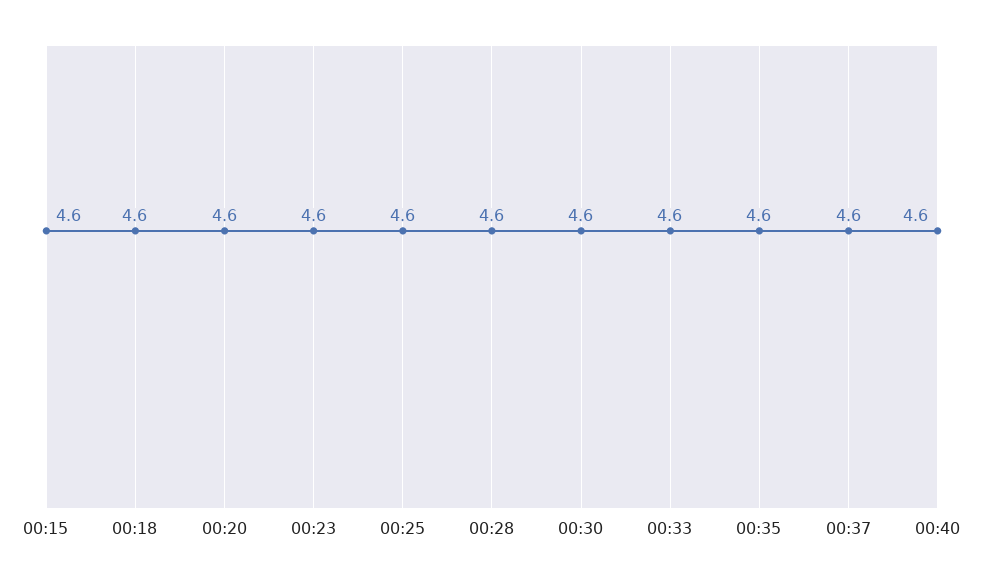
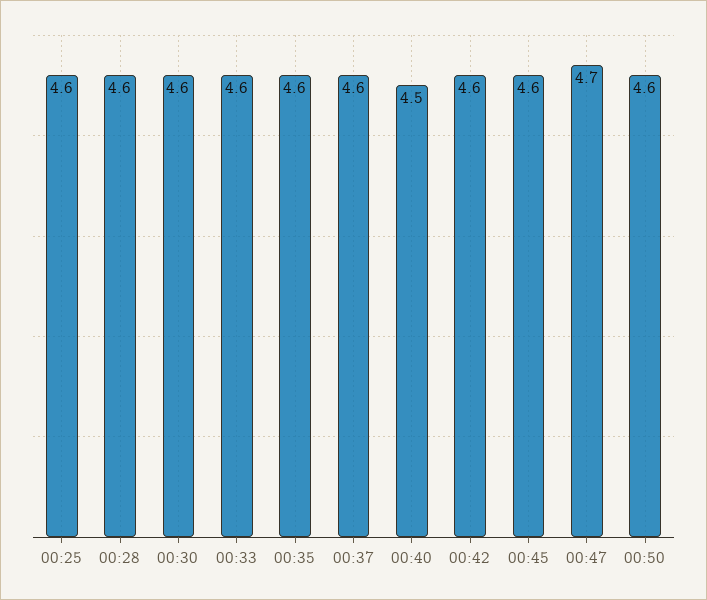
00:15: 4.6 -> none
00:18: 4.6 -> none
00:20: 4.6 -> none
00:23: 4.6 -> none
00:40: 4.6 -> 4.5
00:42: none -> 4.6
00:45: none -> 4.6
00:47: none -> 4.7
00:50: none -> 4.6

